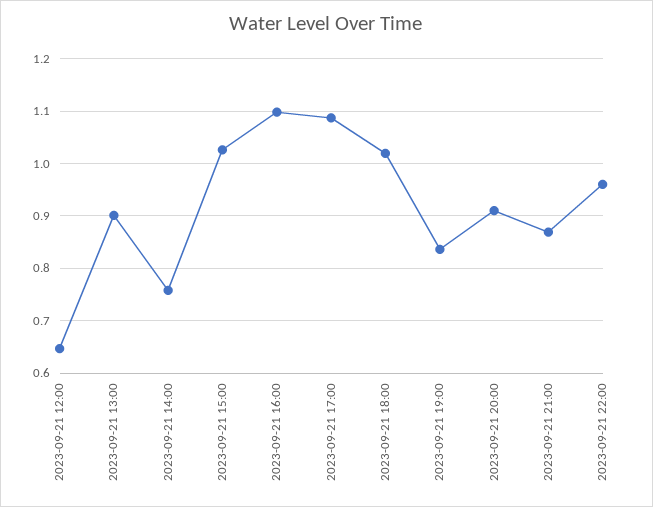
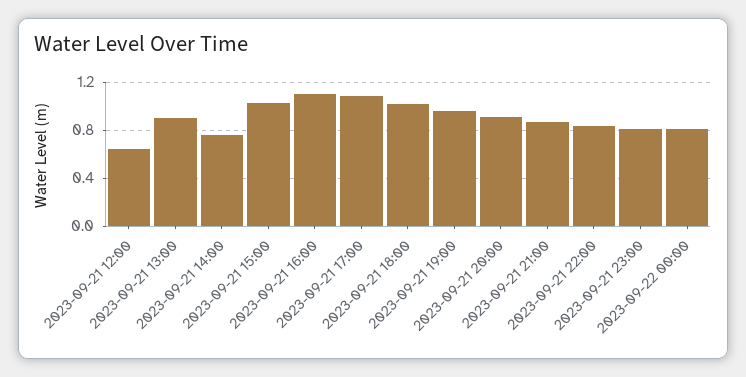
2023-09-21 19:00: 0.84 -> 0.95
2023-09-21 22:00: 0.96 -> 0.85
2023-09-21 23:00: none -> 0.8
2023-09-22 00:00: none -> 0.8

